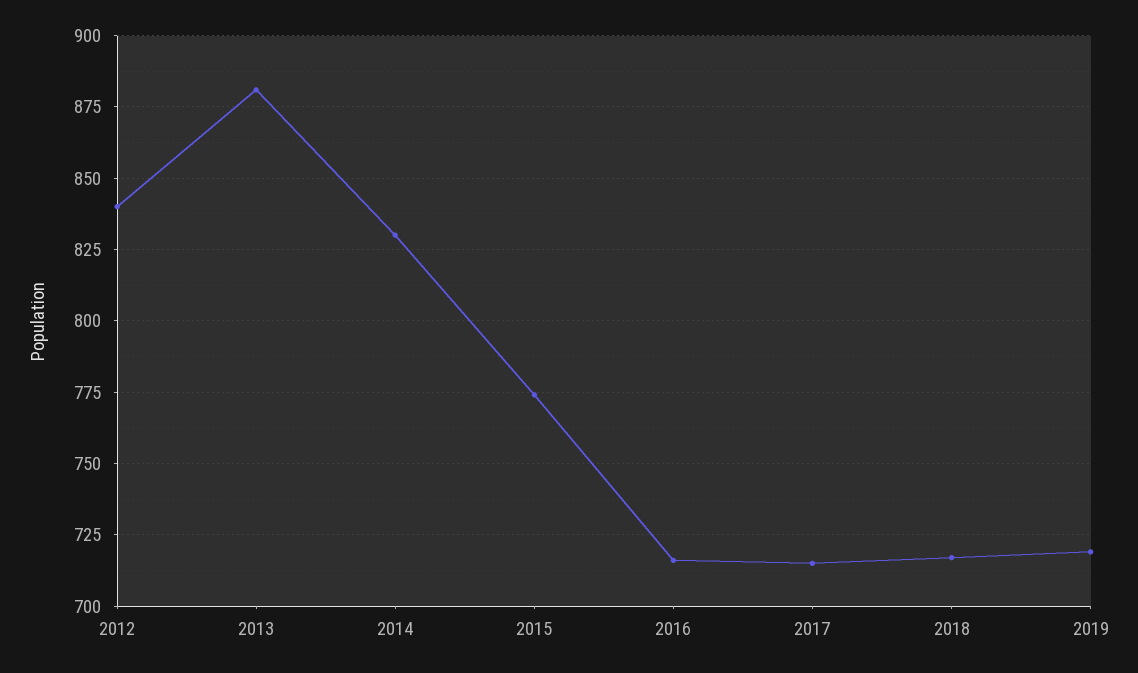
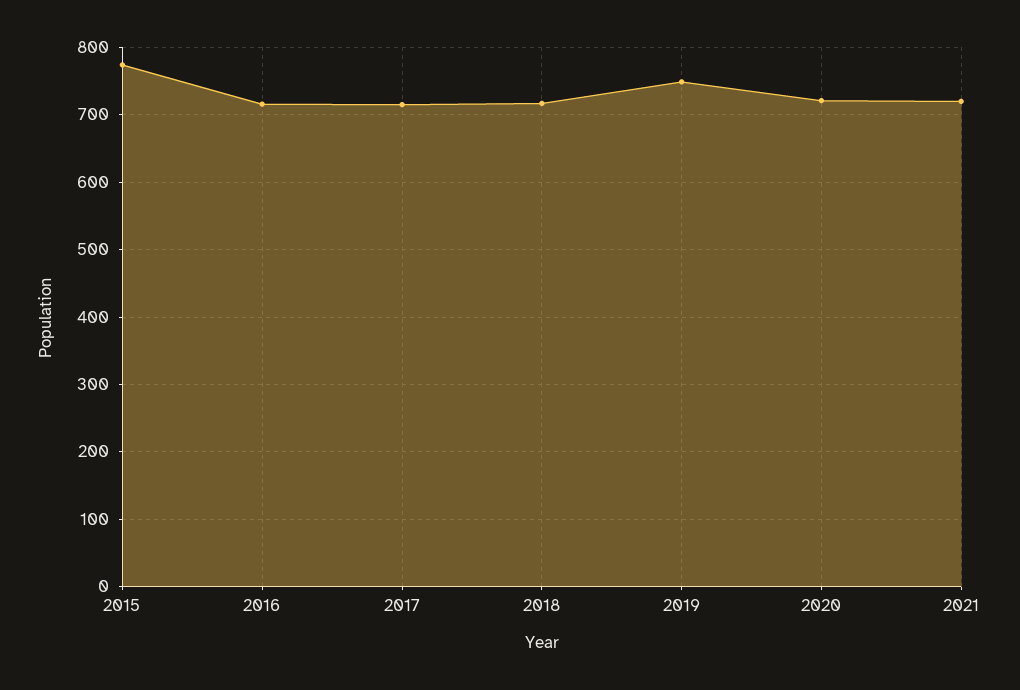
2012: 840 -> none
2013: 880 -> none
2014: 830 -> none
2019: 720 -> 750
2020: none -> 720
2021: none -> 720

